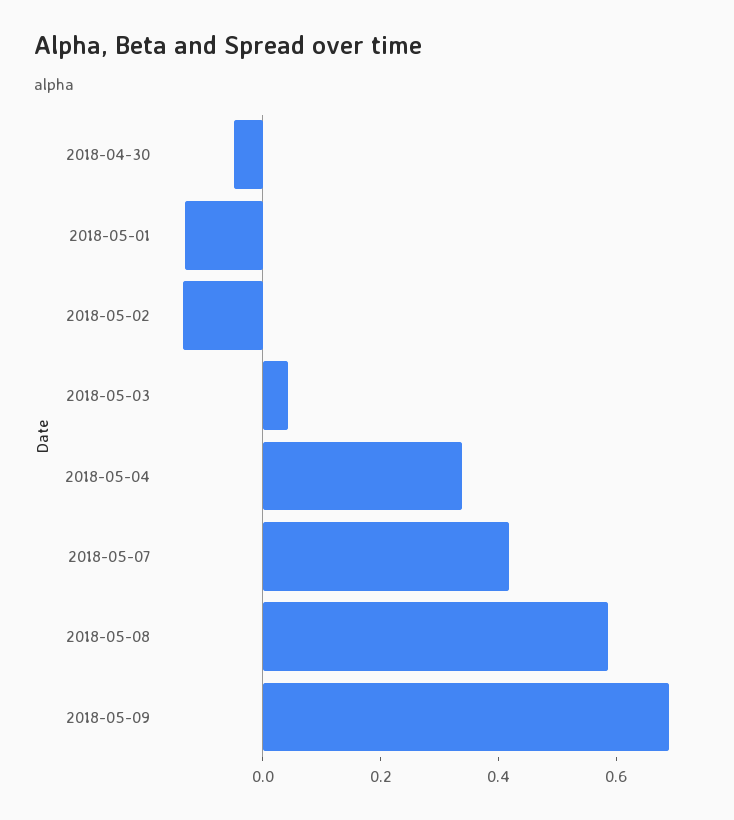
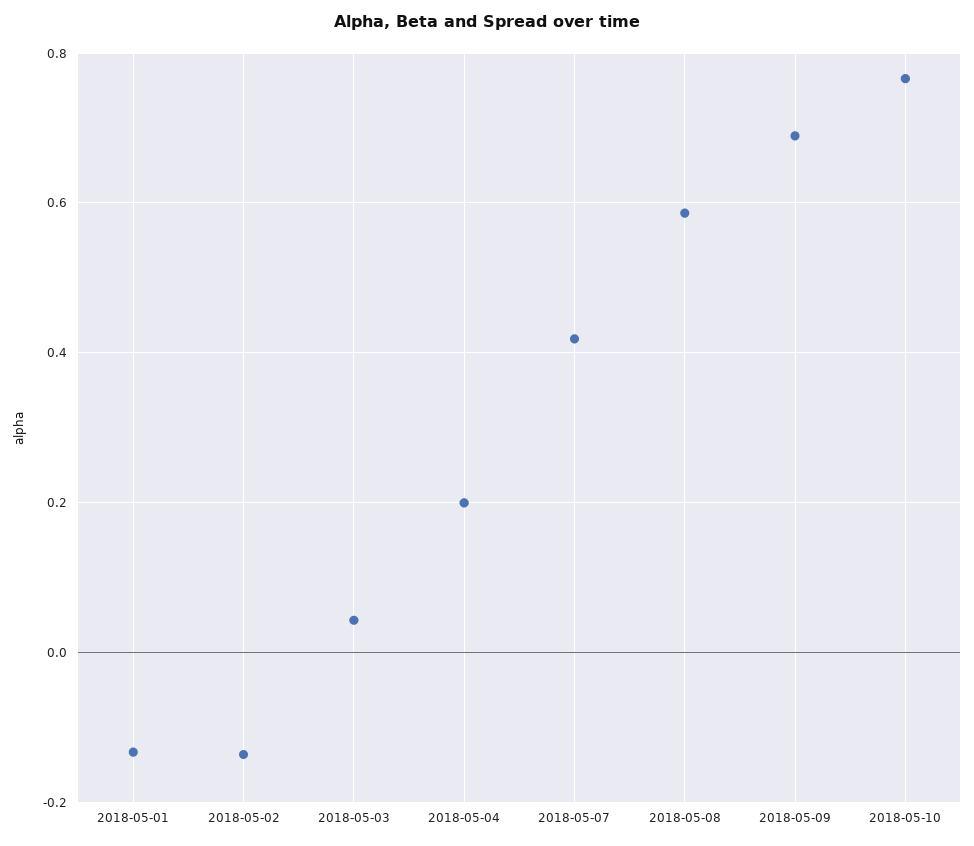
2018-04-30: -0.05 -> none
2018-05-04: 0.35 -> 0.2
2018-05-10: none -> 0.76

